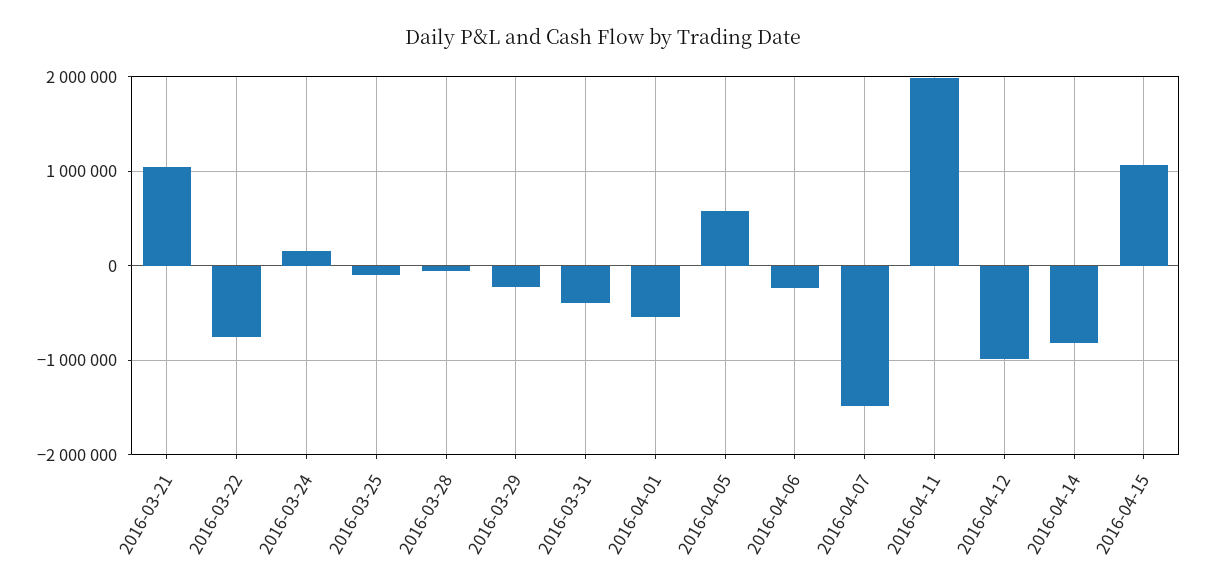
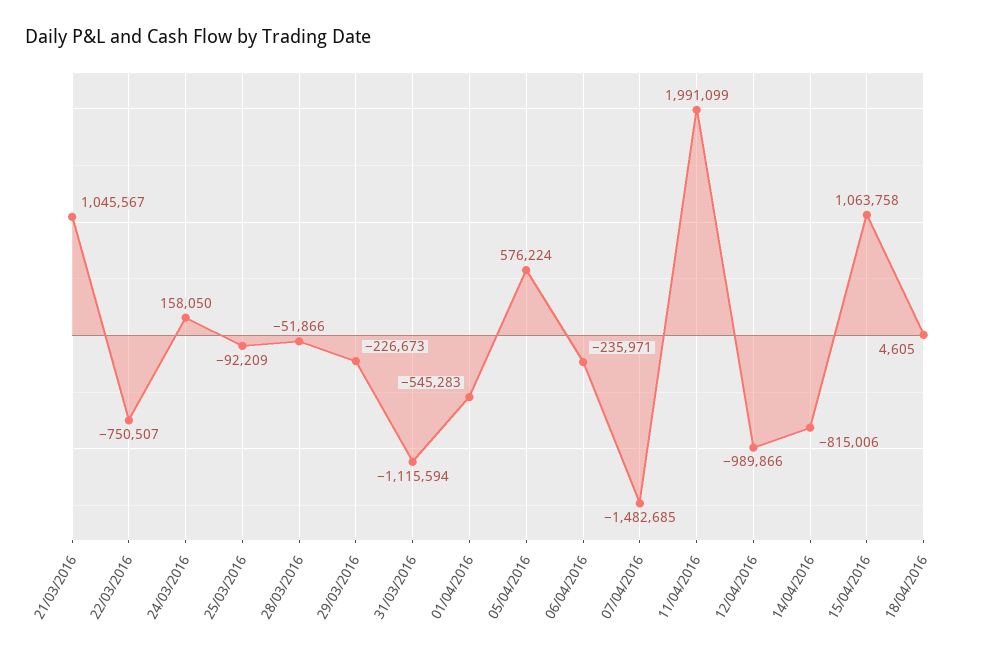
2016-03-31: -400000 -> -1115594
18/04/2016: none -> 4605

